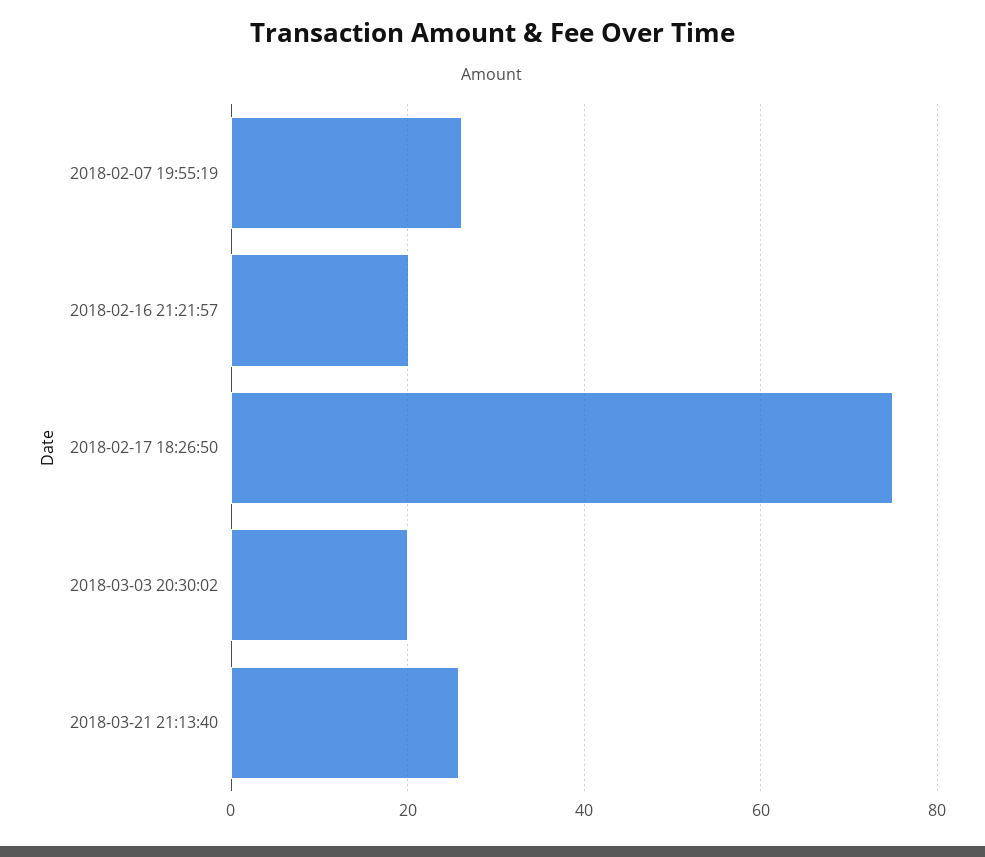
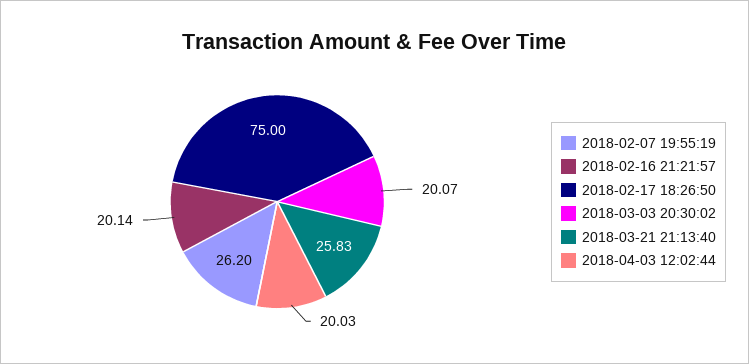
2018-04-03 12:02:44: none -> 20.03

